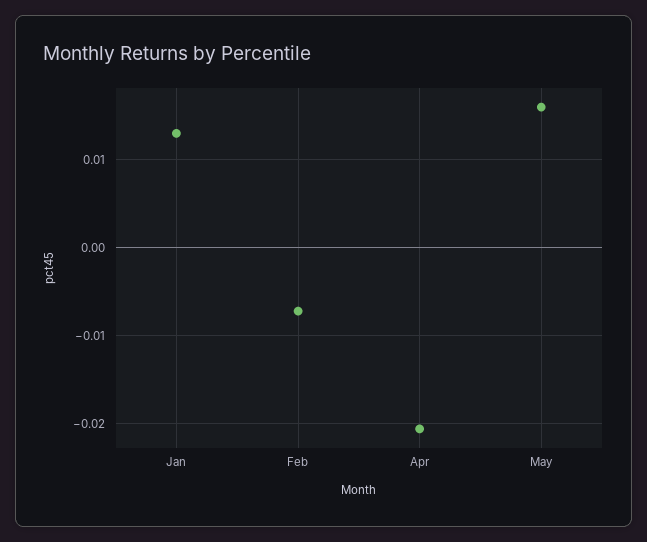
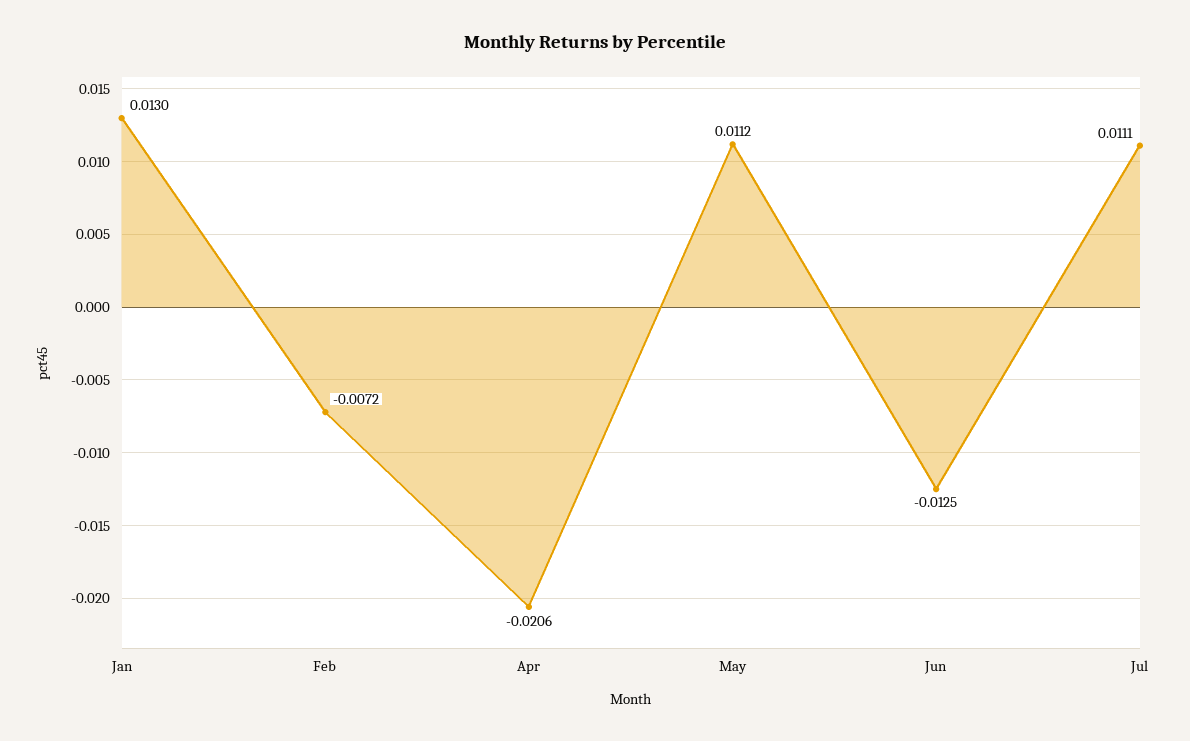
May: 0.016 -> 0.0112
Jun: none -> -0.0125
Jul: none -> 0.0111

